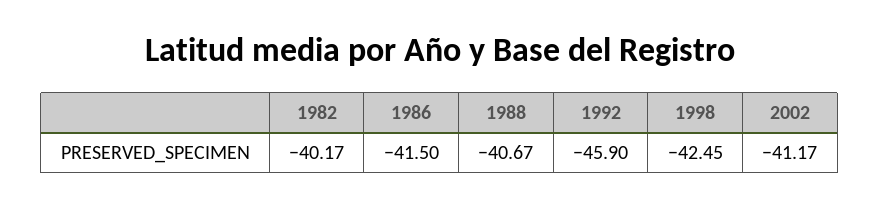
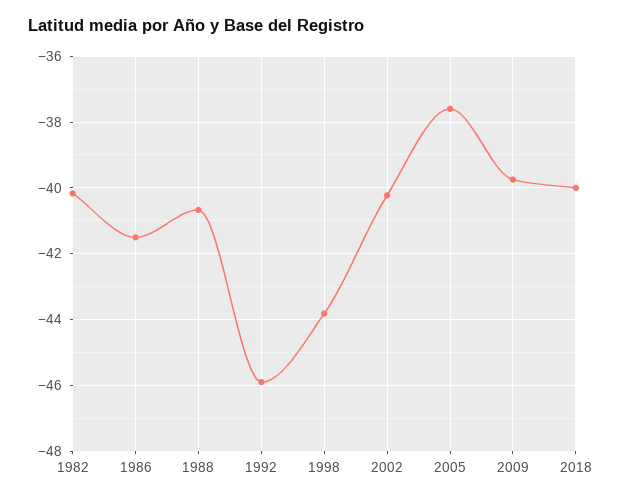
1998: -42.45 -> -43.8
2002: -41.17 -> -40.2
2005: none -> -37.6
2009: none -> -39.8
2018: none -> -40

